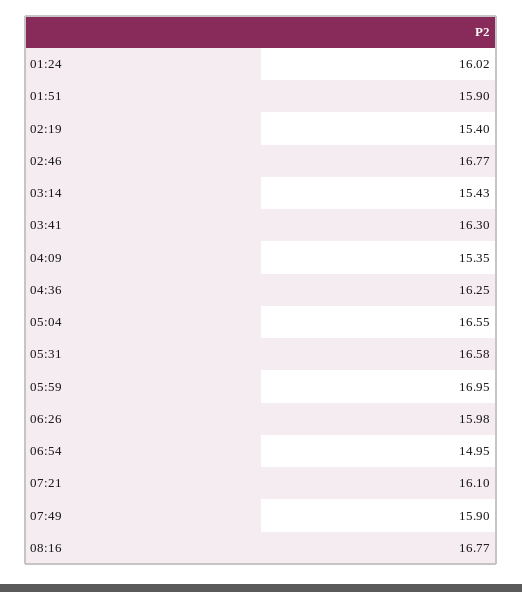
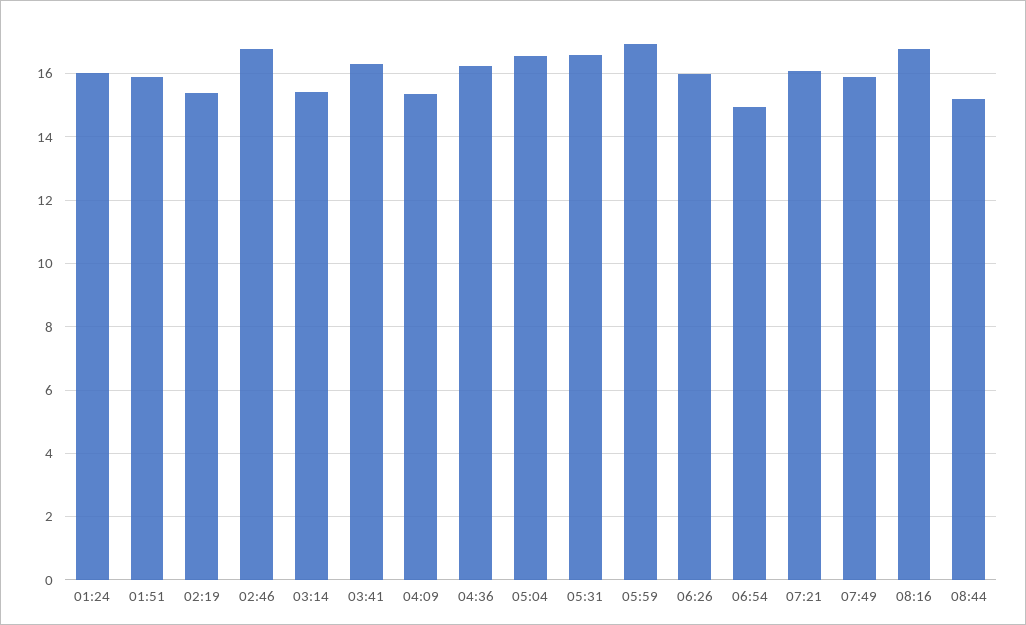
08:44: none -> 15.2

